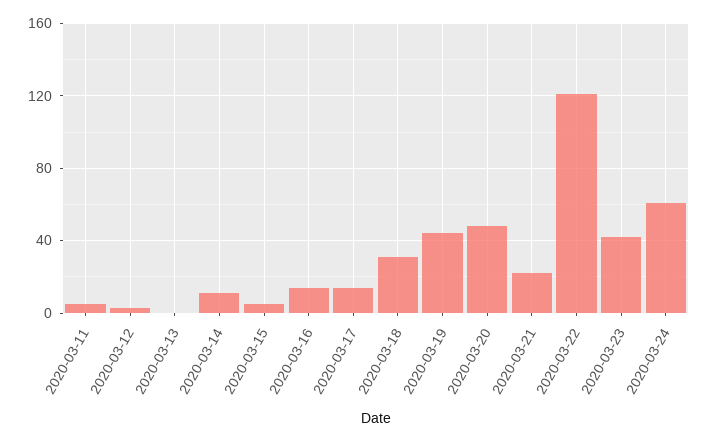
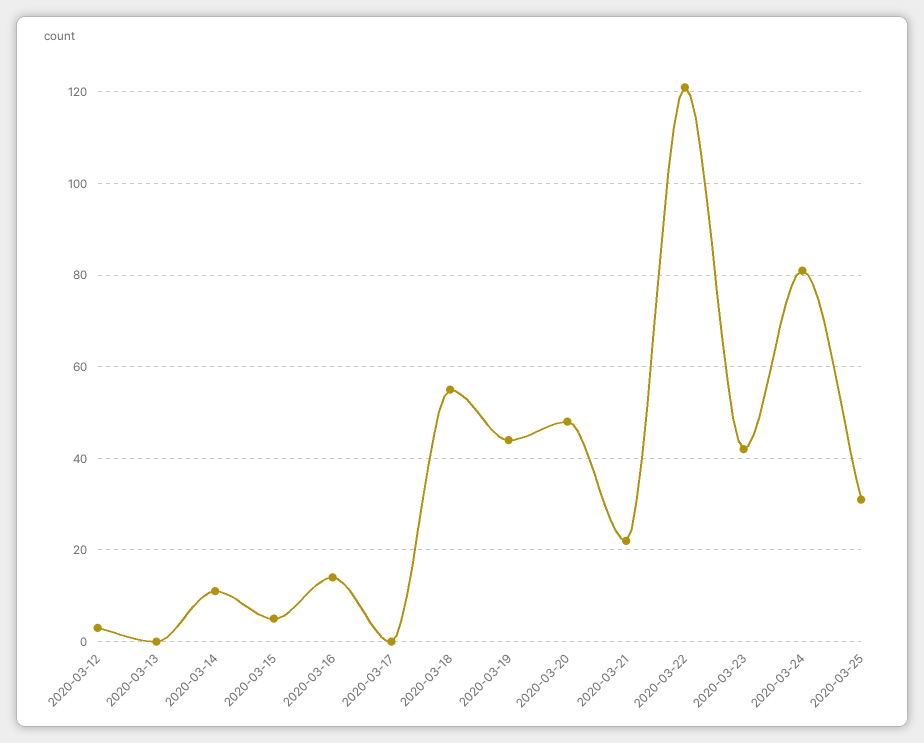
2020-03-11: 5 -> none
2020-03-17: 15 -> 0
2020-03-18: 30 -> 55
2020-03-24: 60 -> 80
2020-03-25: none -> 30

